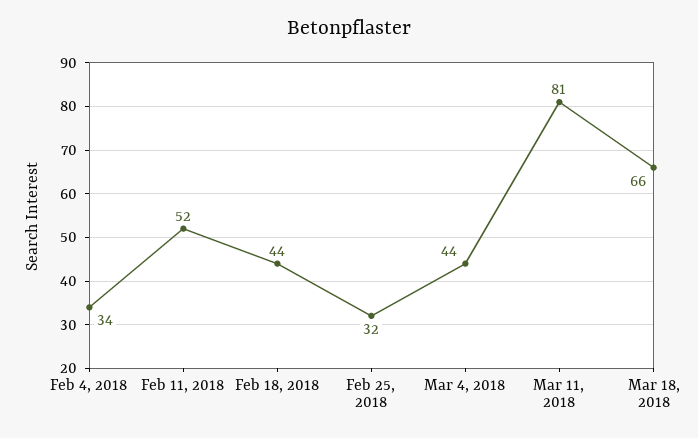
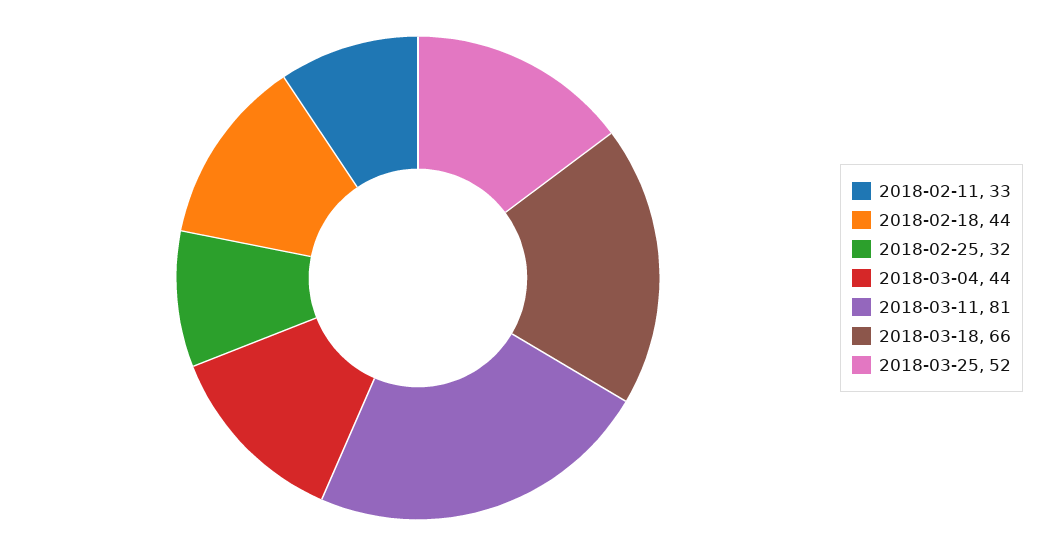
Feb 4, 2018: 34 -> none
Feb 11, 2018: 52 -> 33
2018-03-25: none -> 52

